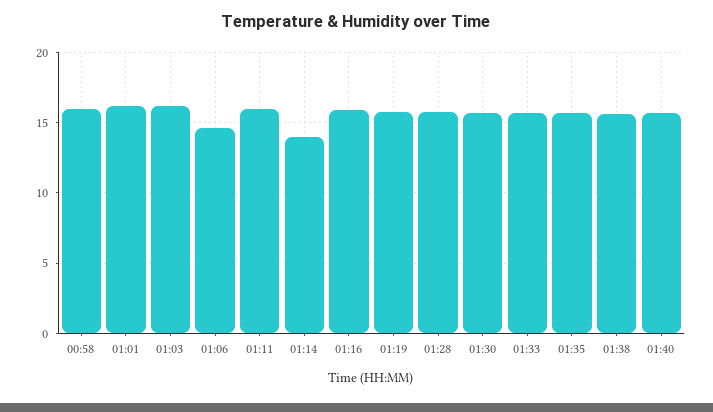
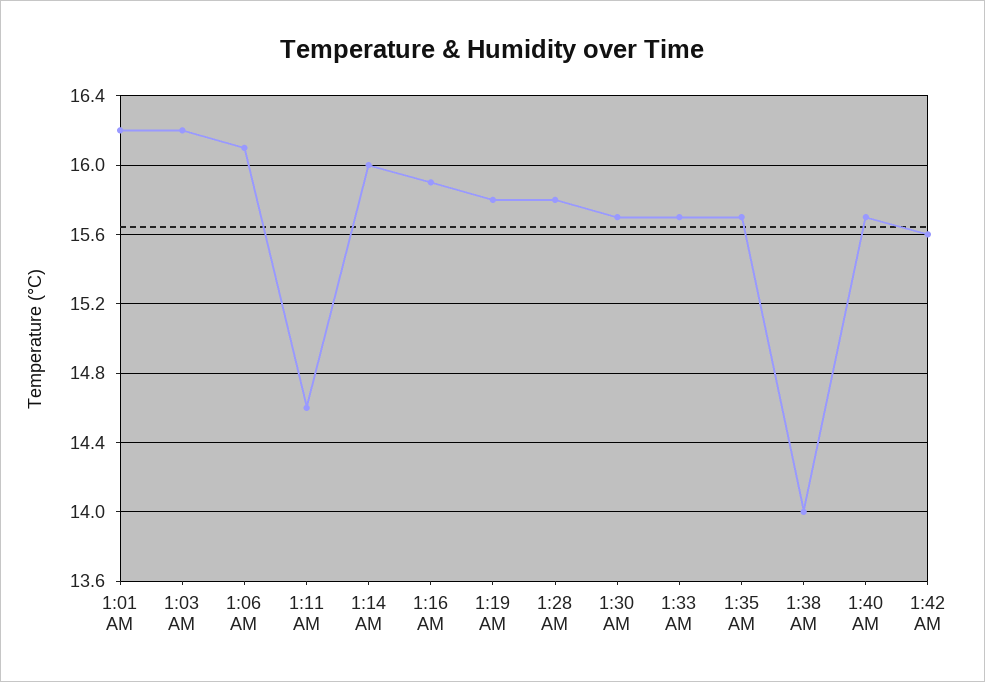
00:58: 16 -> none
01:06: 14.5 -> 16.1
01:11: 16 -> 14.6
01:14: 14 -> 16
01:38: 15.5 -> 14
1:42 AM: none -> 15.6

